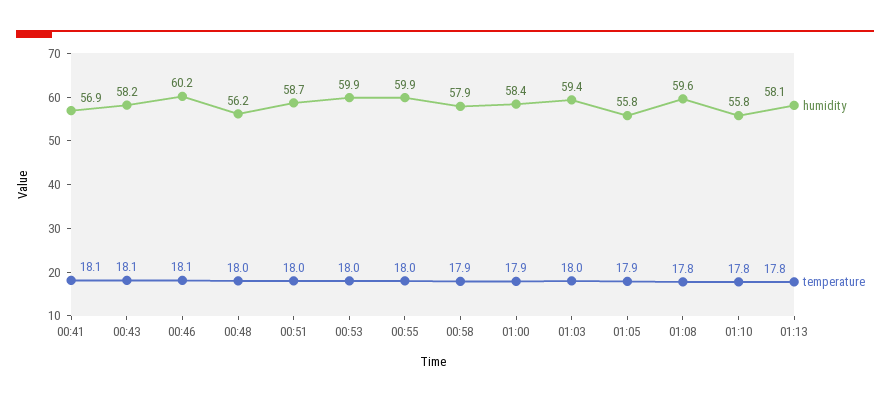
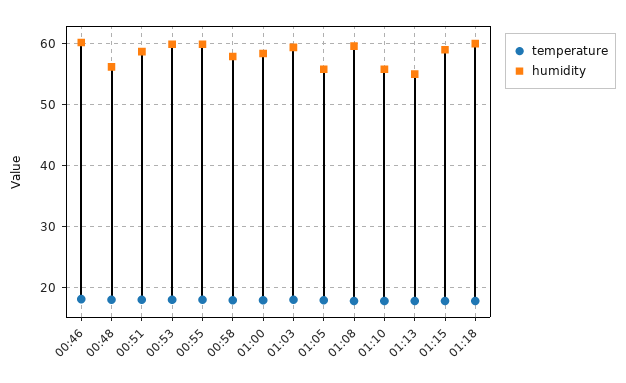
humidity, 00:41: 56.9 -> none
temperature, 00:41: 18.1 -> none
humidity, 00:43: 58.2 -> none
temperature, 00:43: 18.1 -> none
humidity, 01:13: 58.1 -> 55
temperature, 01:15: none -> 18
humidity, 01:15: none -> 59
temperature, 01:18: none -> 18
humidity, 01:18: none -> 60

